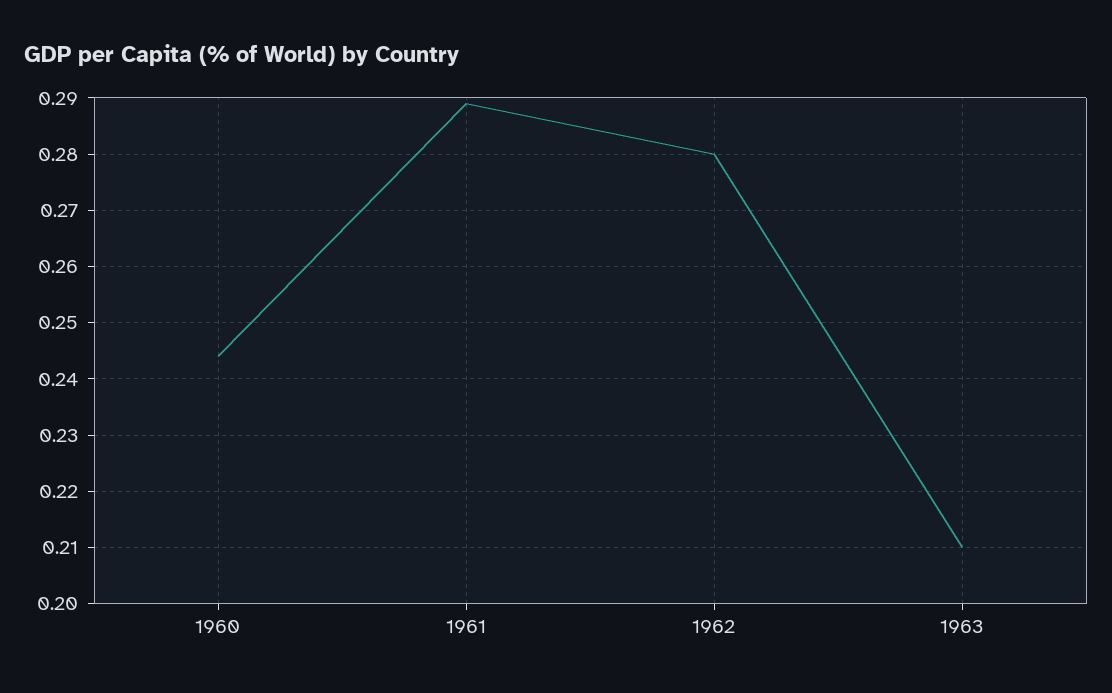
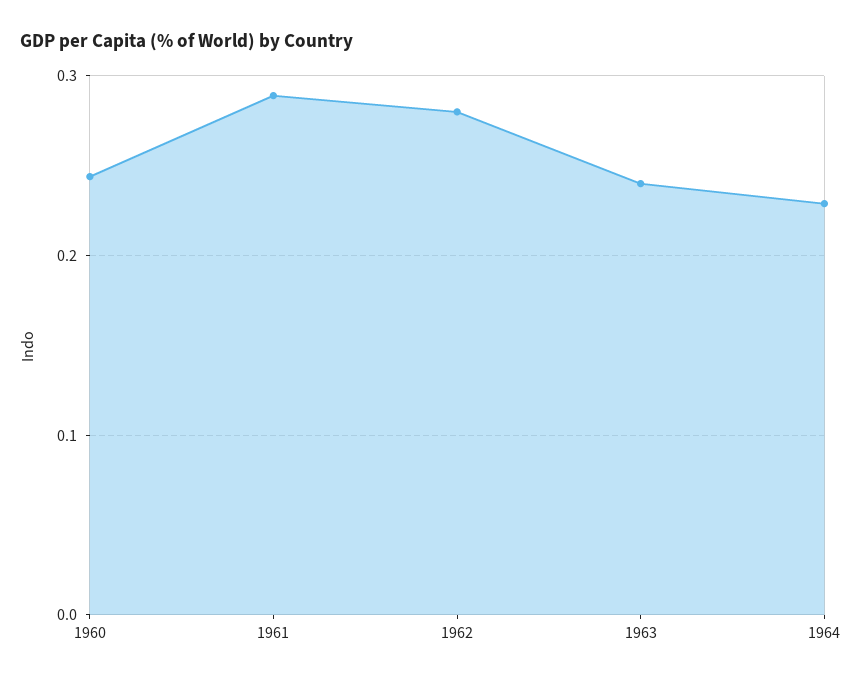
1963: 0.21 -> 0.24
1964: none -> 0.23

